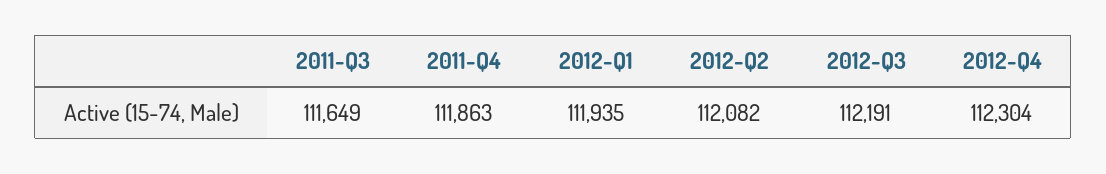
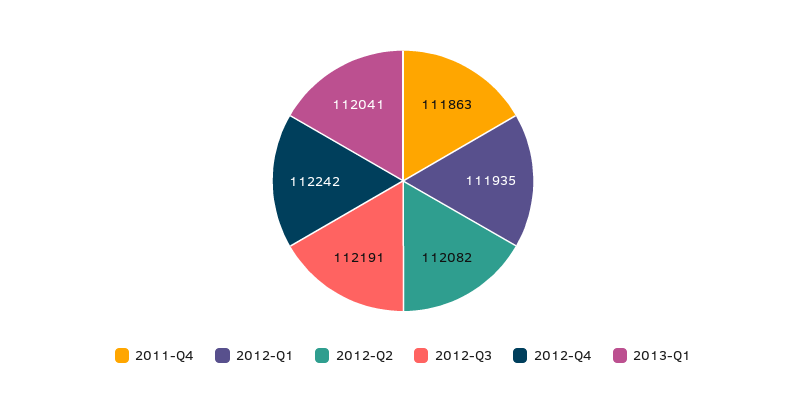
2011-Q3: 111649 -> none
2012-Q4: 112304 -> 112242
2013-Q1: none -> 112041

